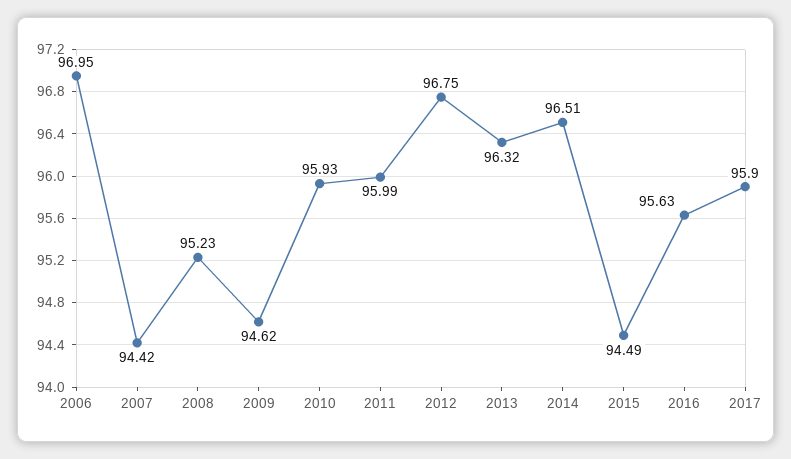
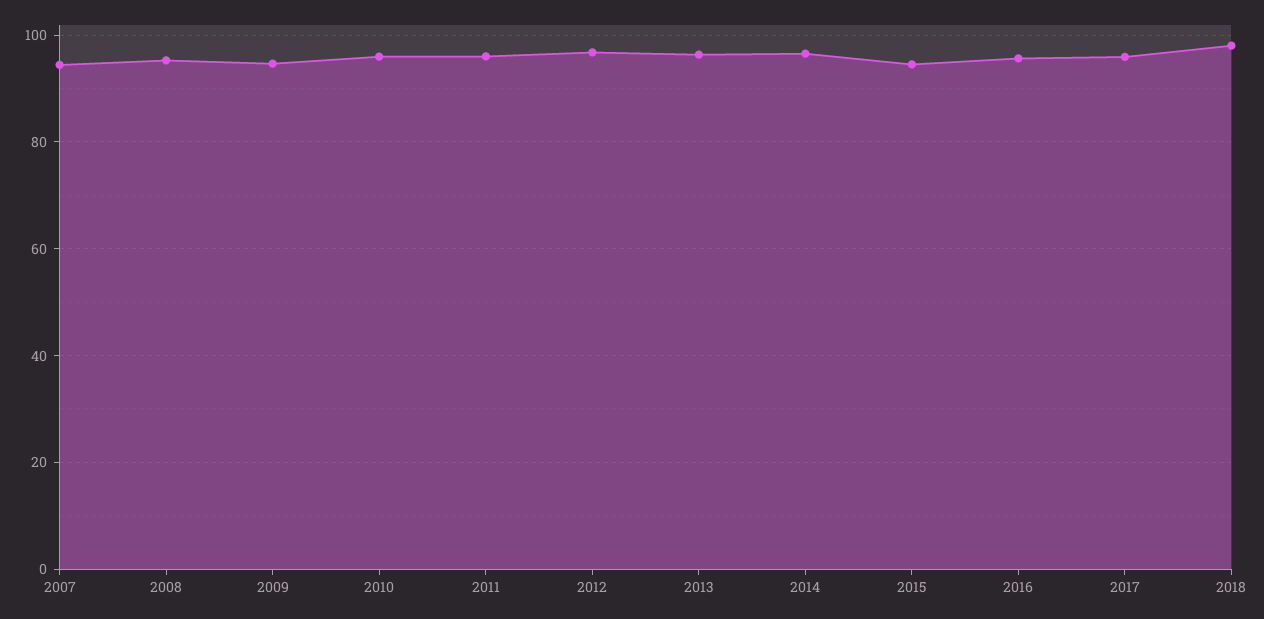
2006: 96.95 -> none
2018: none -> 98

